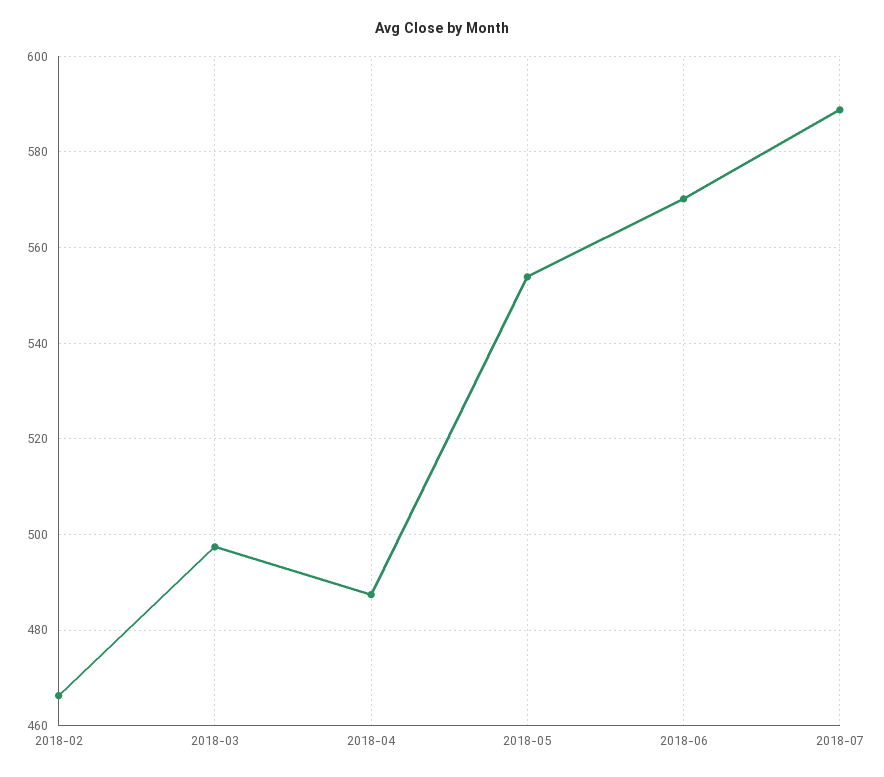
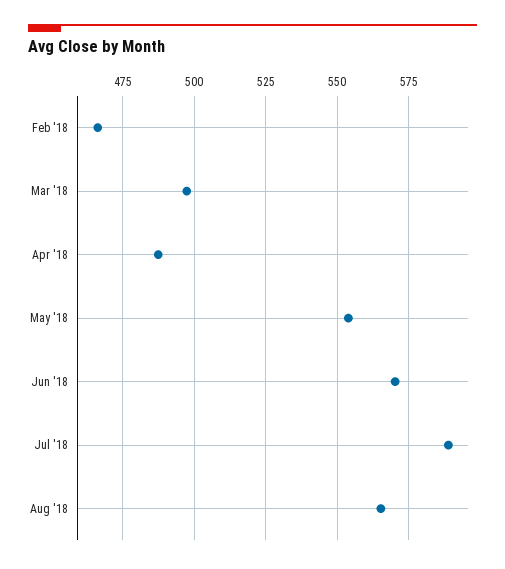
Aug '18: none -> 565

